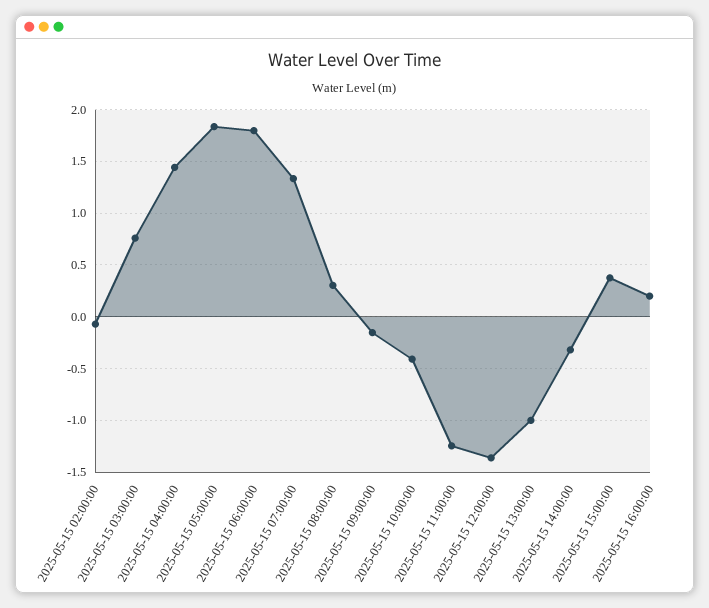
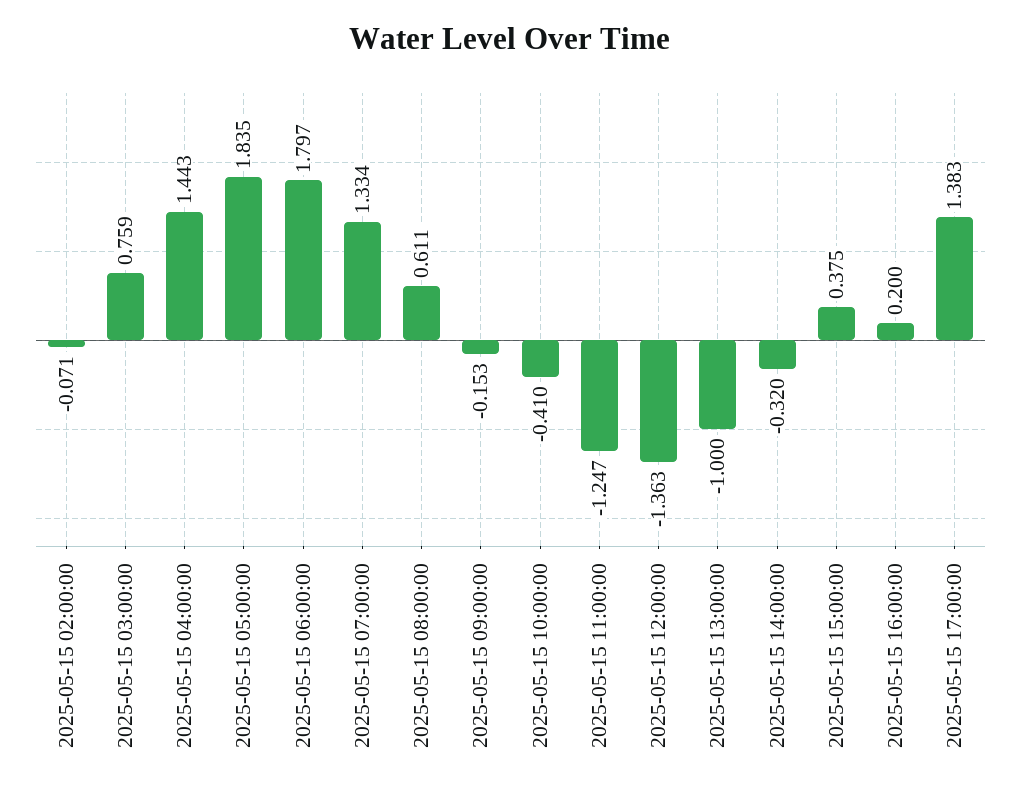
2025-05-15 08:00:00: 0.3 -> 0.611
2025-05-15 17:00:00: none -> 1.383

